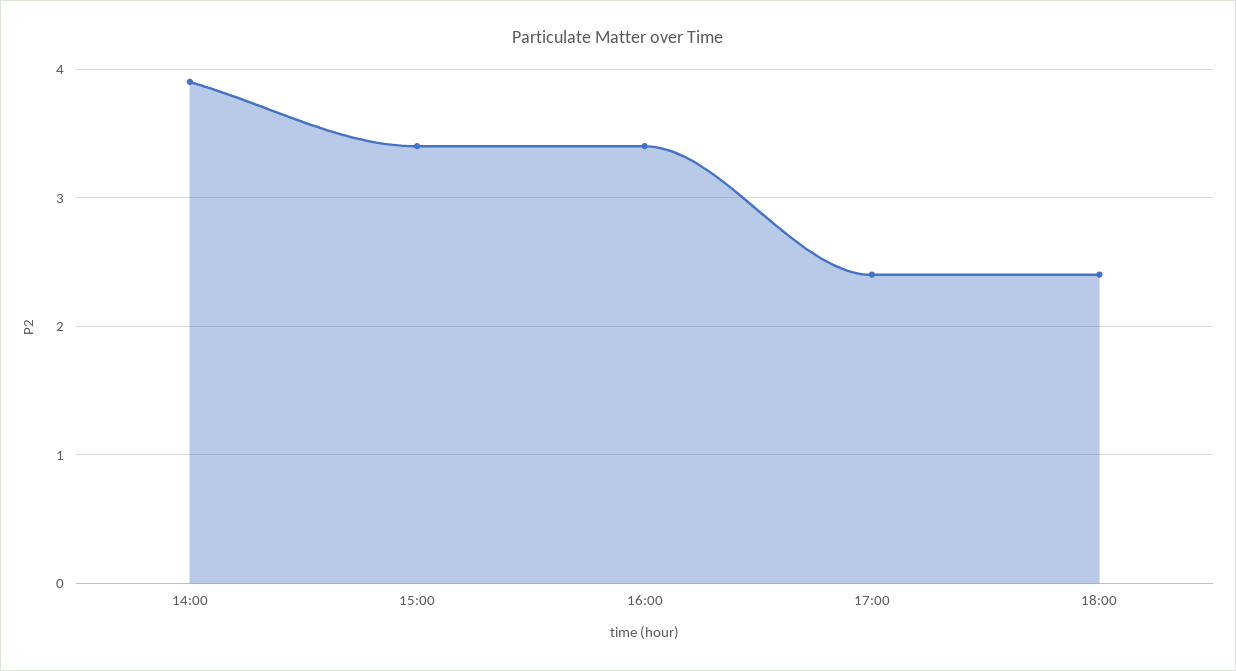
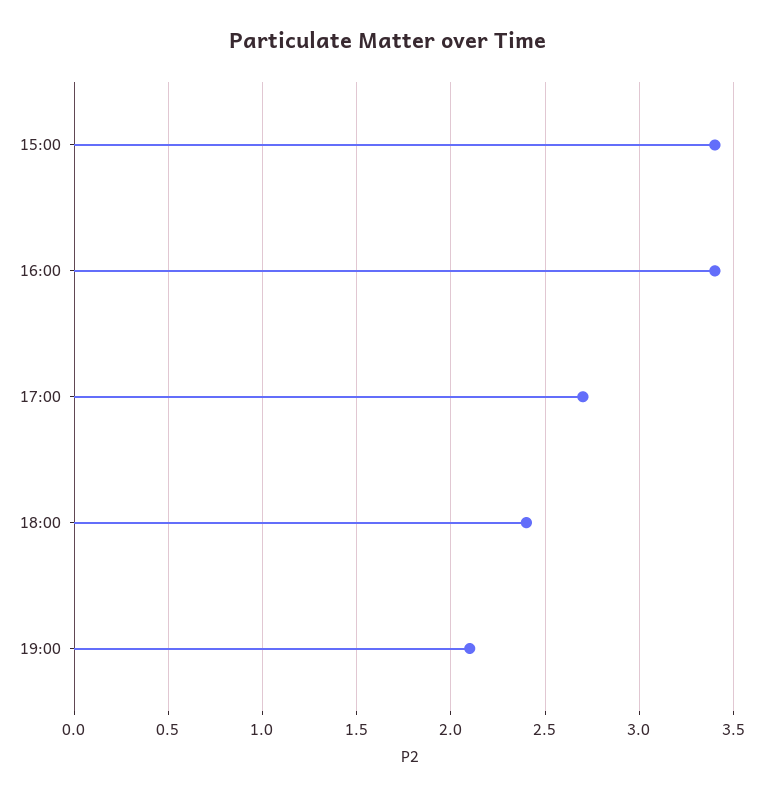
14:00: 3.9 -> none
17:00: 2.4 -> 2.7
19:00: none -> 2.1

